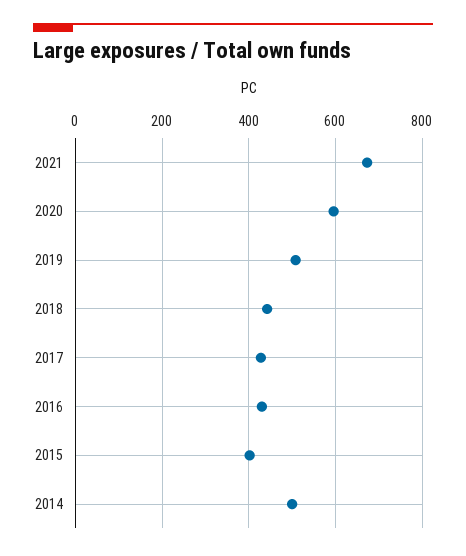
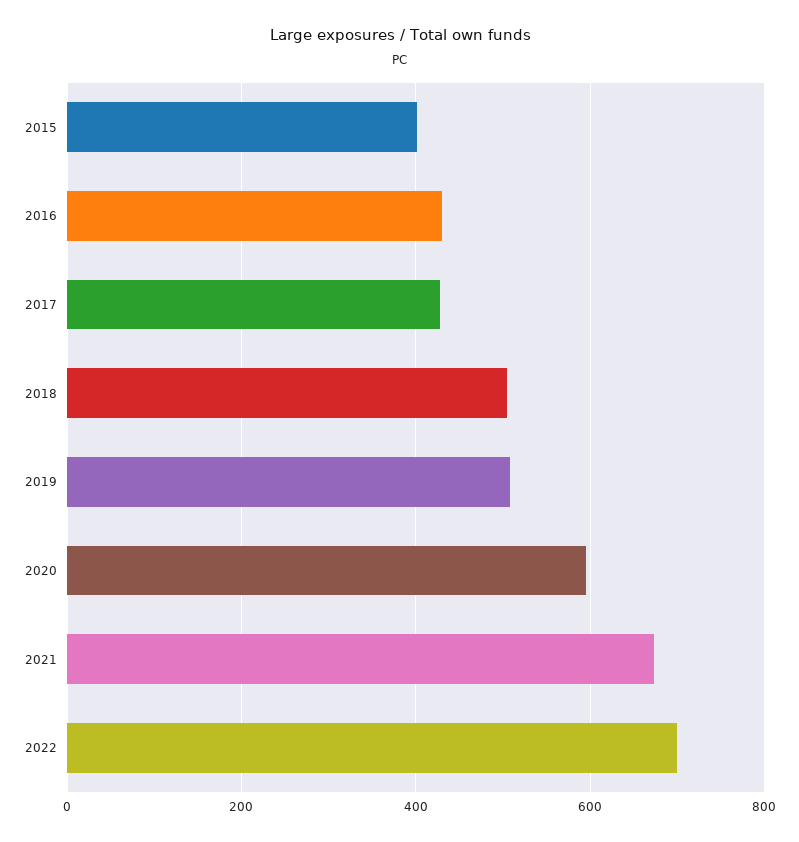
2018: 440 -> 500
2014: 500 -> none
2022: none -> 700

